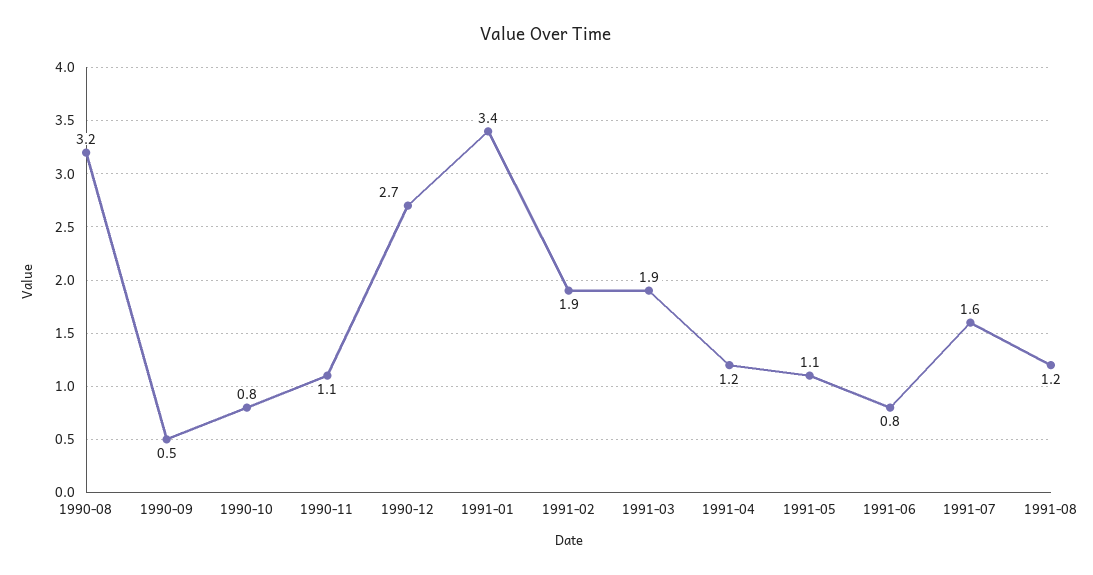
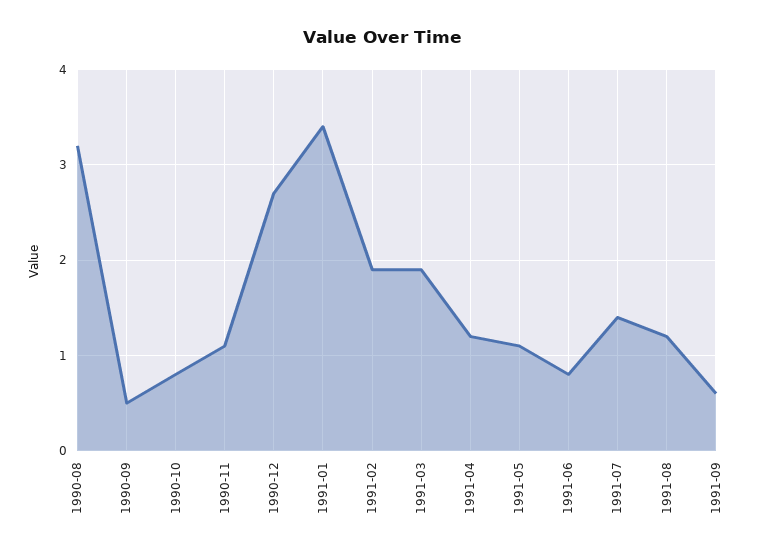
1991-07: 1.6 -> 1.4
1991-09: none -> 0.6

